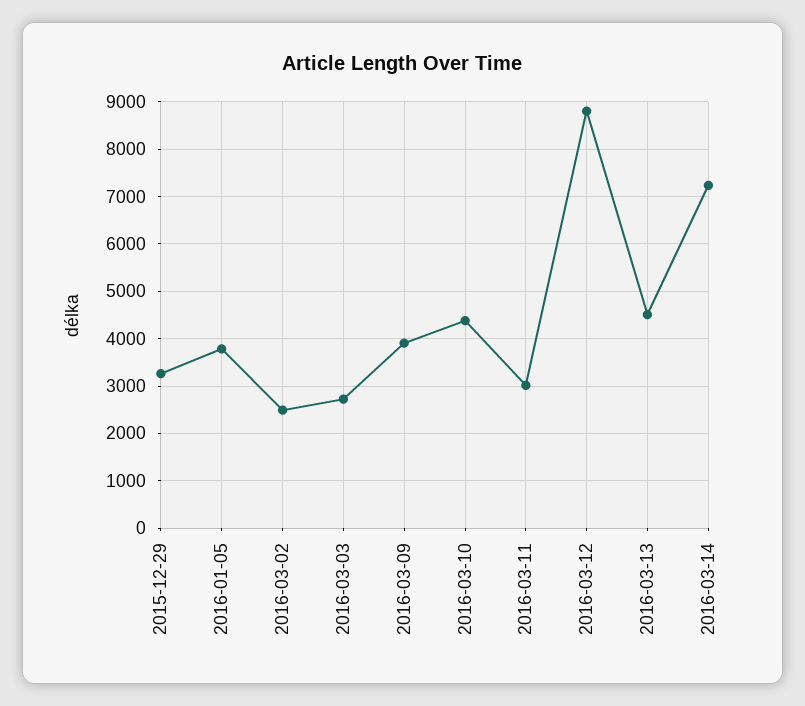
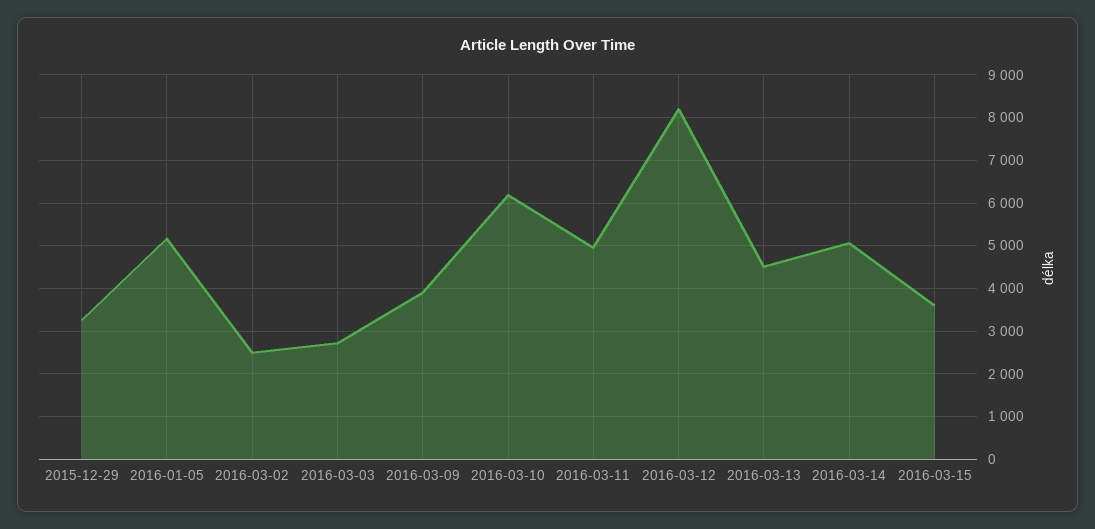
2016-01-05: 3800 -> 5200
2016-03-10: 4400 -> 6200
2016-03-11: 3000 -> 5000
2016-03-12: 8800 -> 8200
2016-03-14: 7200 -> 5000
2016-03-15: none -> 3600

